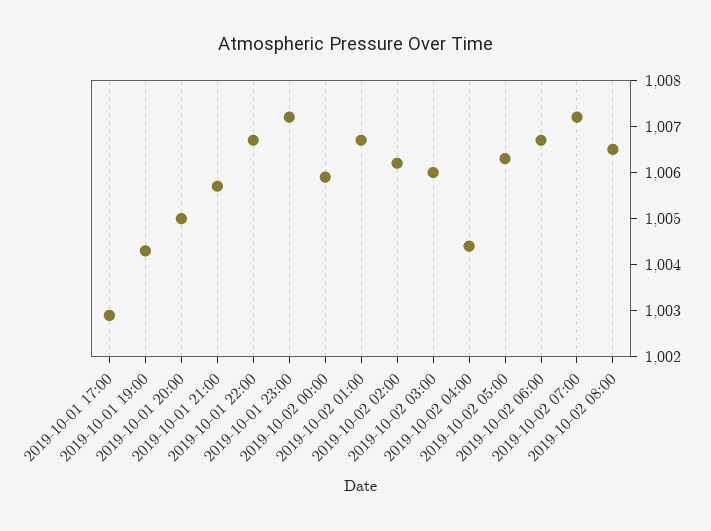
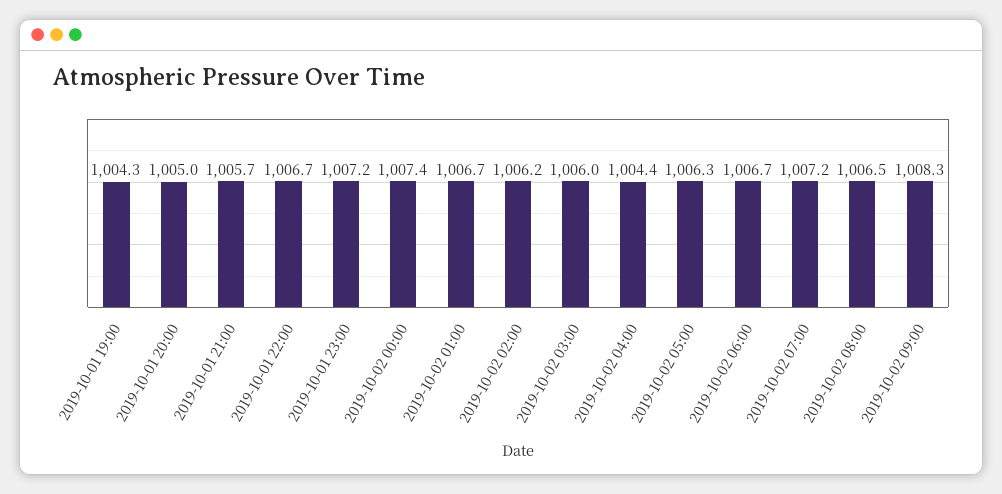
2019-10-01 17:00: 1003 -> none
2019-10-02 00:00: 1006 -> 1007.4
2019-10-02 09:00: none -> 1008.3

